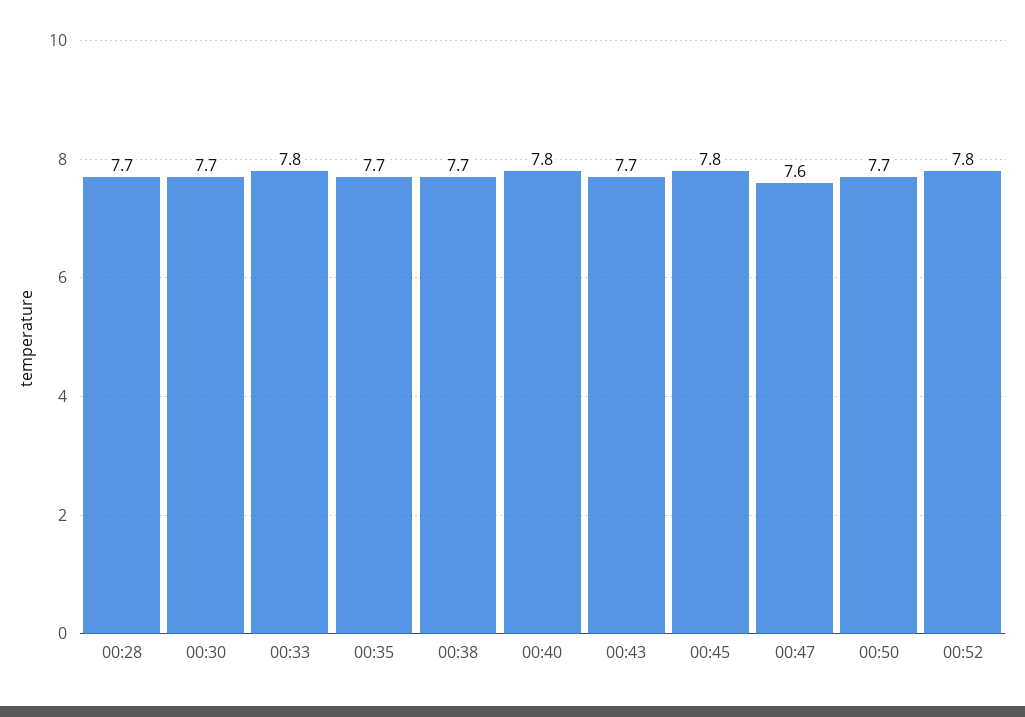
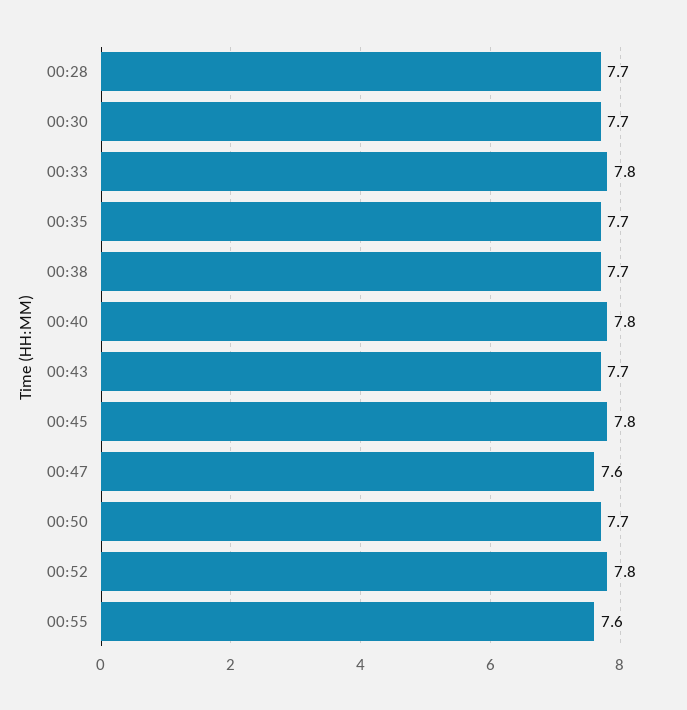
00:55: none -> 7.6

